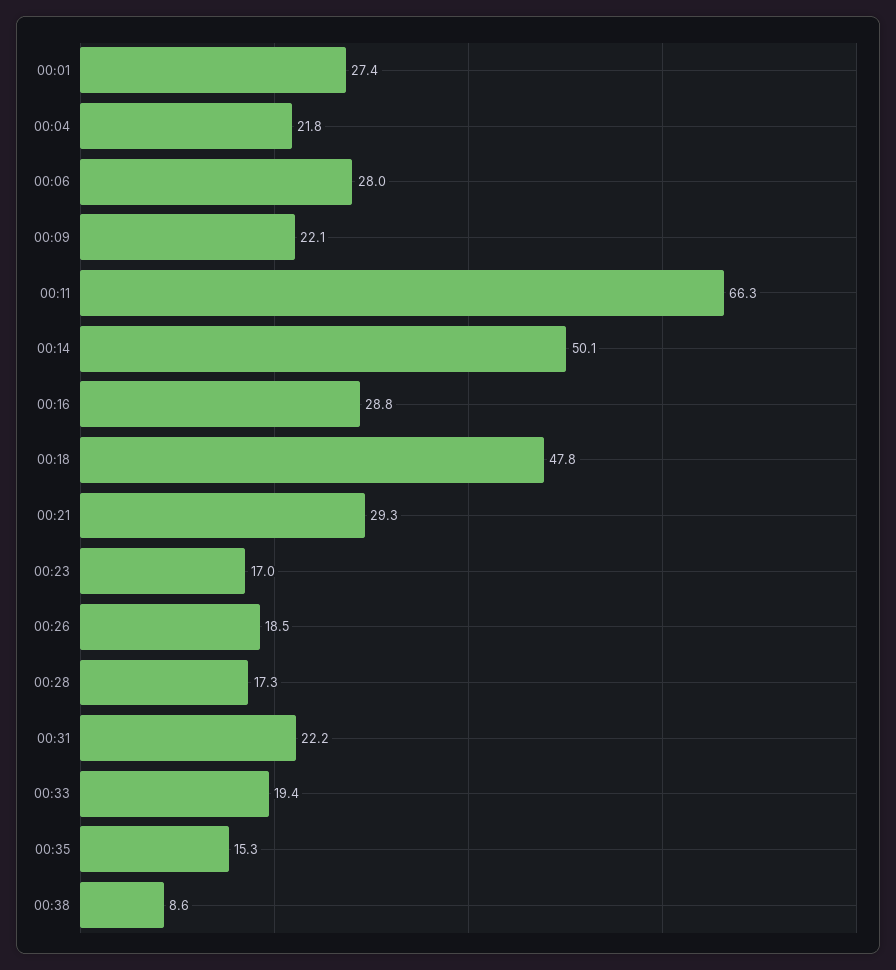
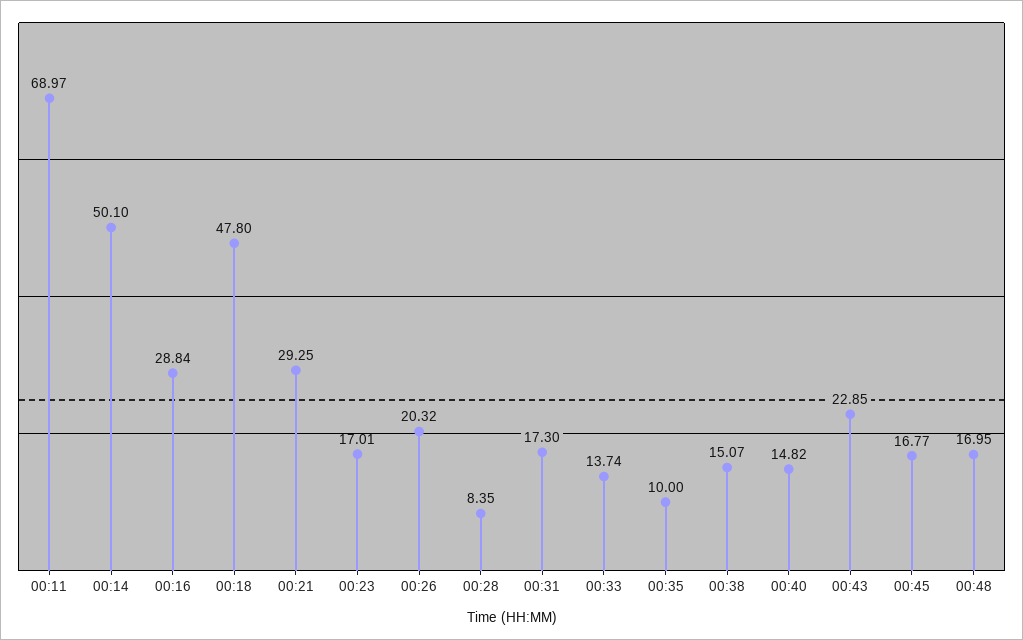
00:01: 27.4 -> none
00:04: 21.8 -> none
00:06: 28 -> none
00:09: 22.1 -> none
00:11: 66.3 -> 68.97
00:26: 18.5 -> 20.32
00:28: 17.3 -> 8.35
00:31: 22.2 -> 17.3
00:33: 19.4 -> 13.74
00:35: 15.3 -> 10
00:38: 8.6 -> 15.07
00:40: none -> 14.82
00:43: none -> 22.85
00:45: none -> 16.77
00:48: none -> 16.95

